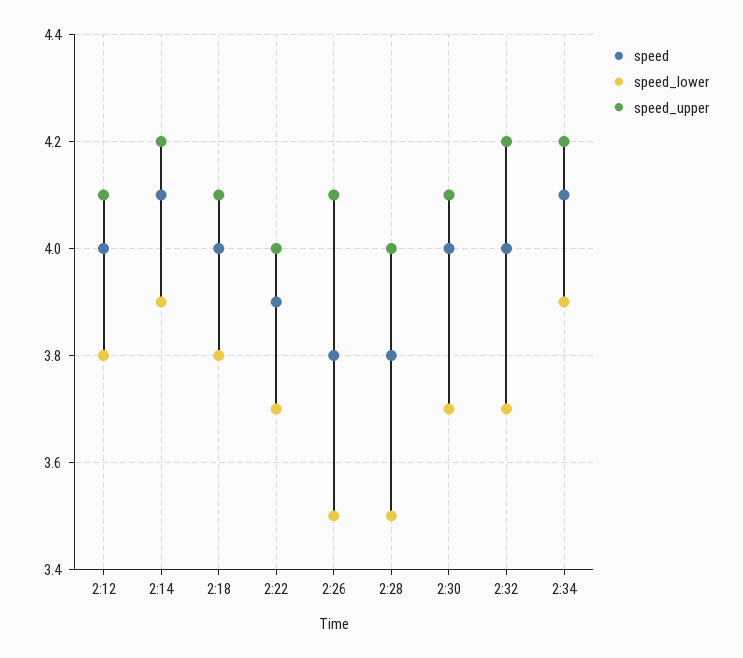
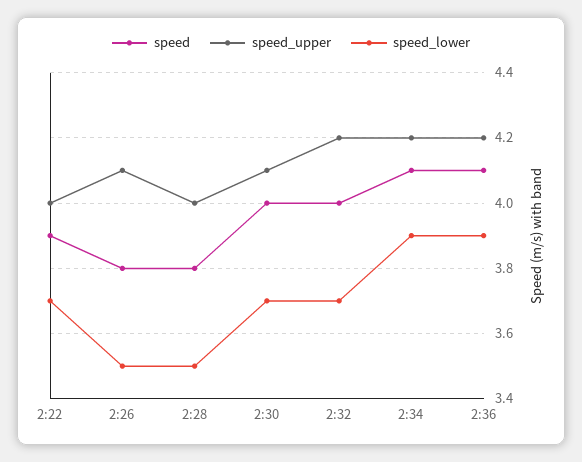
speed, 2:12: 4 -> none
speed_lower, 2:12: 3.8 -> none
speed_upper, 2:12: 4.1 -> none
speed, 2:14: 4.1 -> none
speed_lower, 2:14: 3.9 -> none
speed_upper, 2:14: 4.2 -> none
speed, 2:18: 4 -> none
speed_lower, 2:18: 3.8 -> none
speed_upper, 2:18: 4.1 -> none
speed, 2:36: none -> 4.1
speed_upper, 2:36: none -> 4.2
speed_lower, 2:36: none -> 3.9

